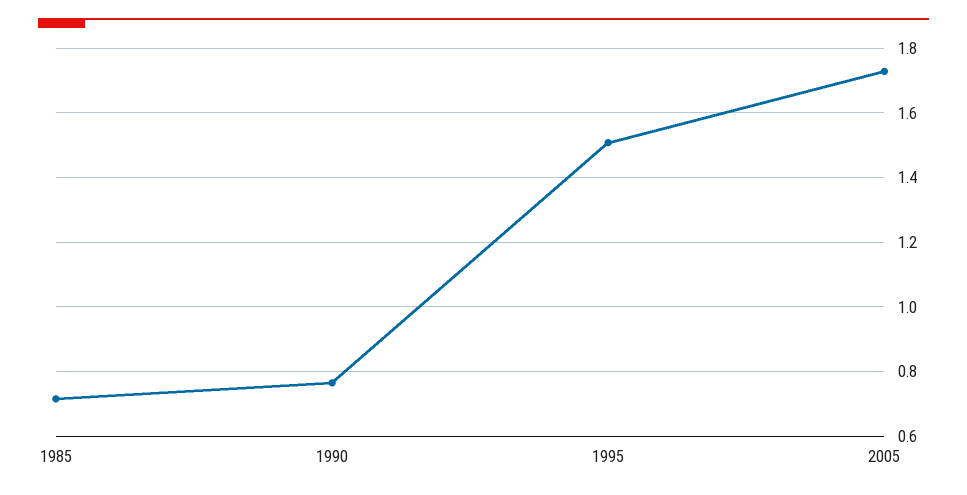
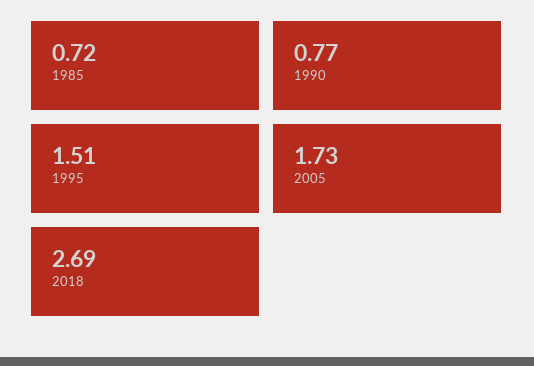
2018: none -> 2.69

